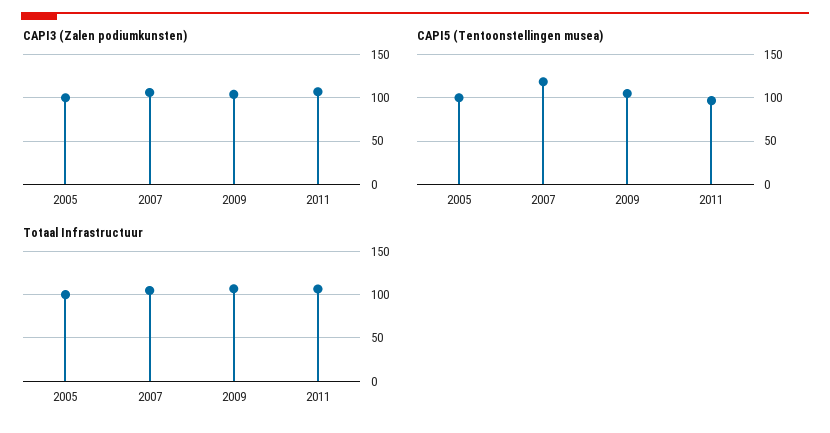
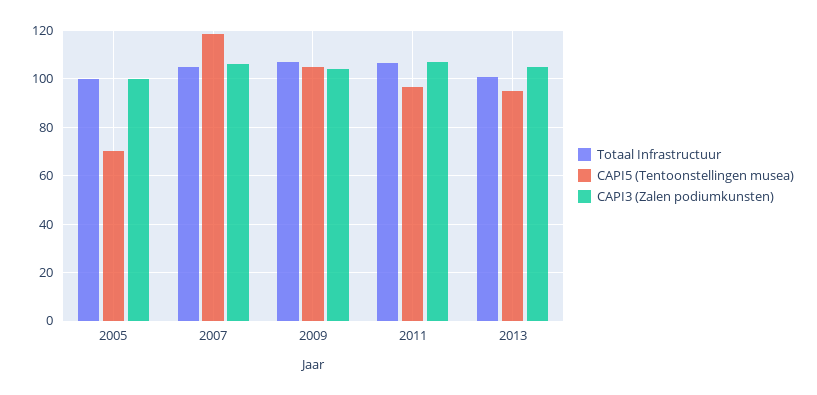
CAPI5 (Tentoonstellingen musea), 2005: 100 -> 70
Totaal Infrastructuur, 2013: none -> 100
CAPI5 (Tentoonstellingen musea), 2013: none -> 95
CAPI3 (Zalen podiumkunsten), 2013: none -> 105

